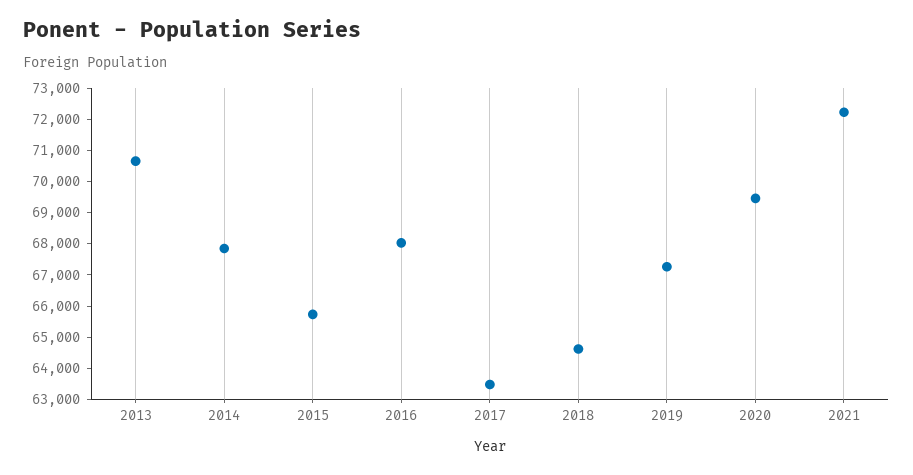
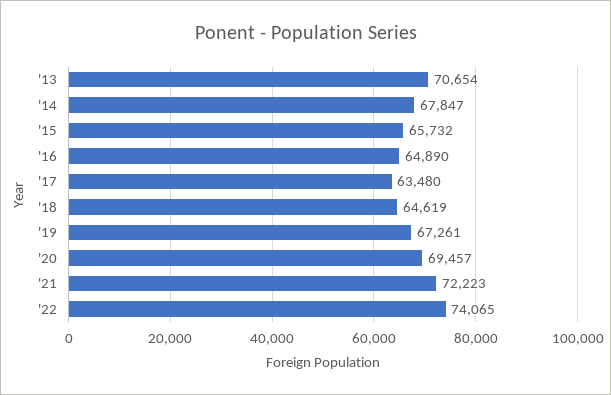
2016: 68000 -> 64890
'22: none -> 74065

